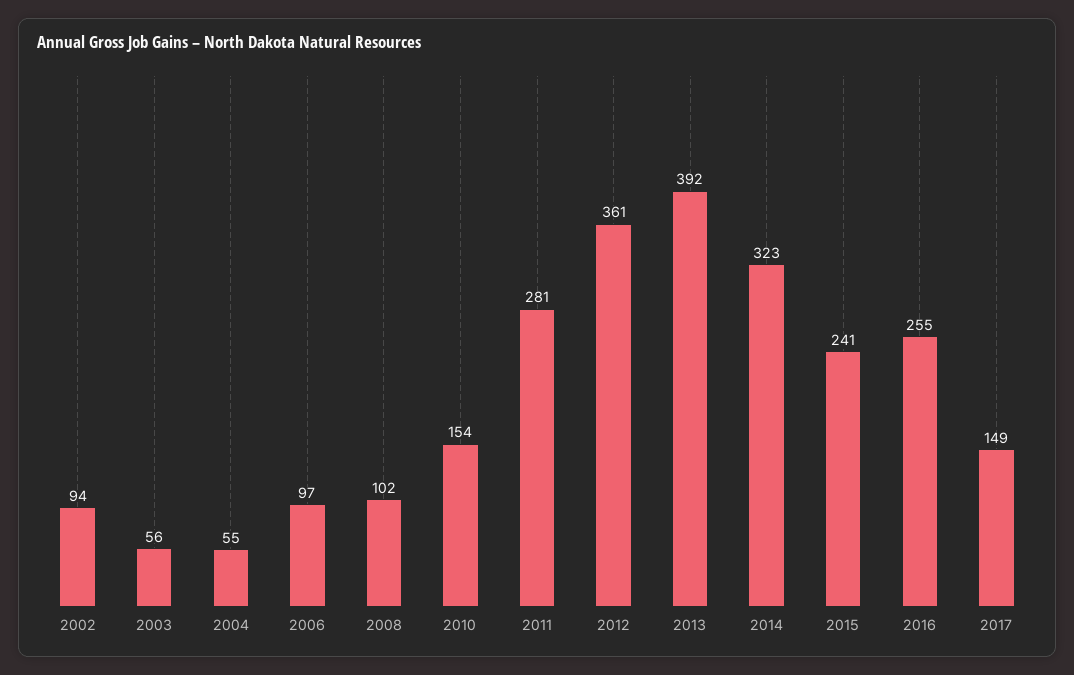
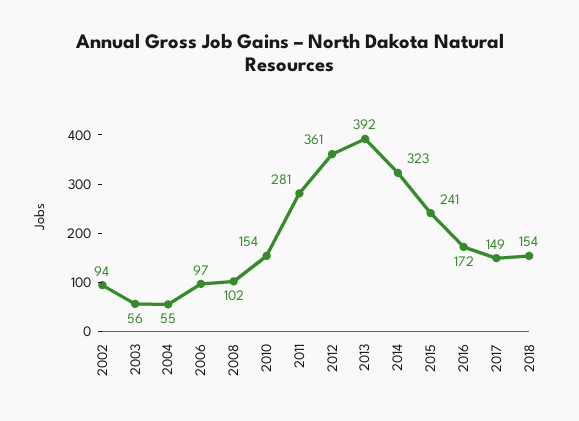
2016: 255 -> 172
2018: none -> 154

